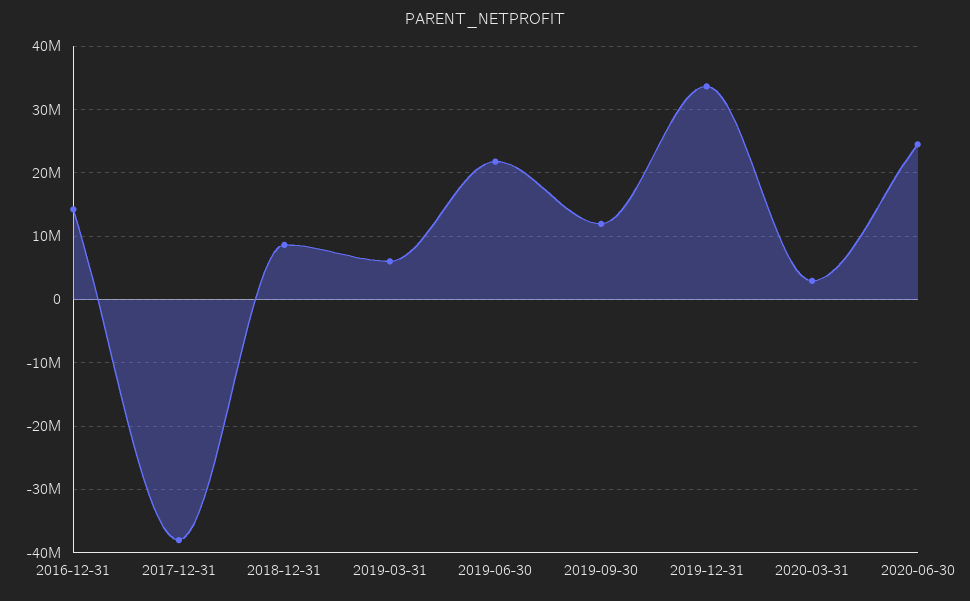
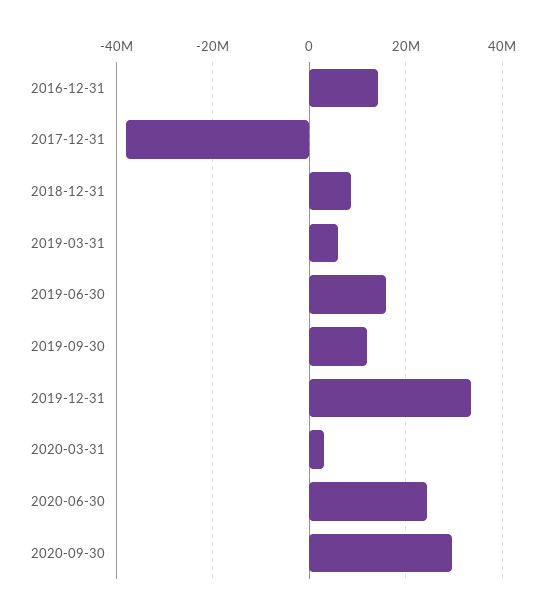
2019-06-30: 22000000 -> 16000000
2020-09-30: none -> 30000000

